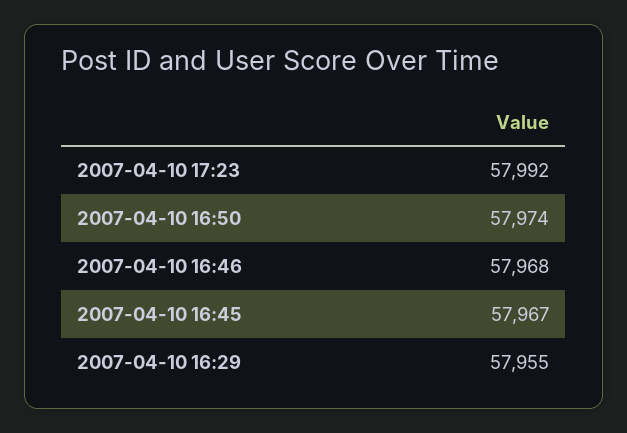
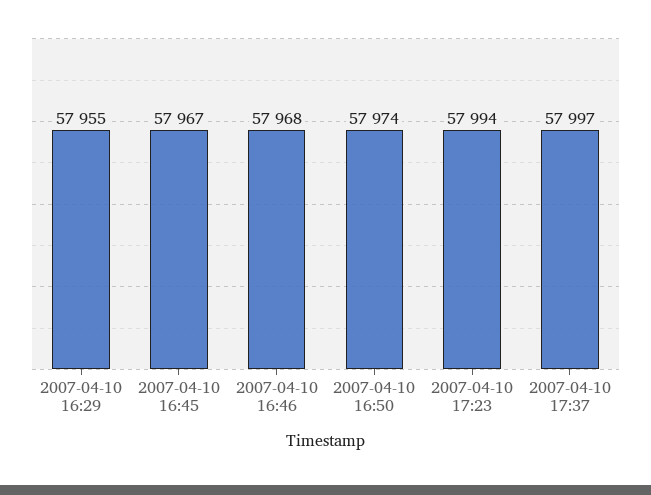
2007-04-10 17:23: 57992 -> 57994
2007-04-10 17:37: none -> 57997

